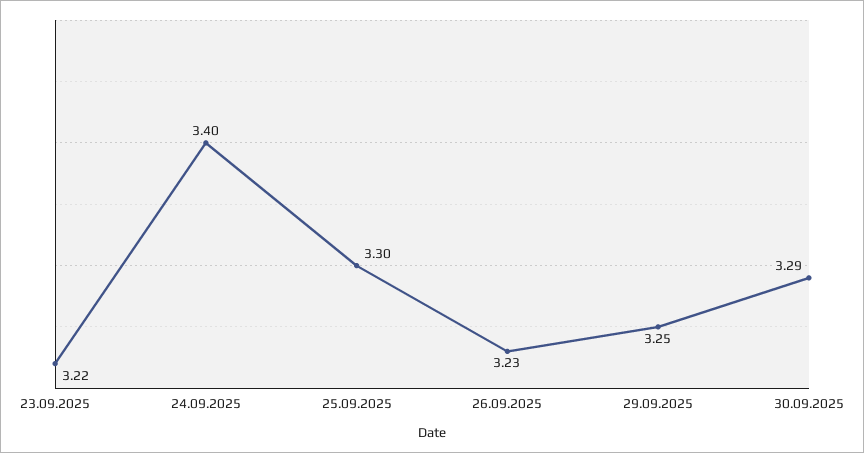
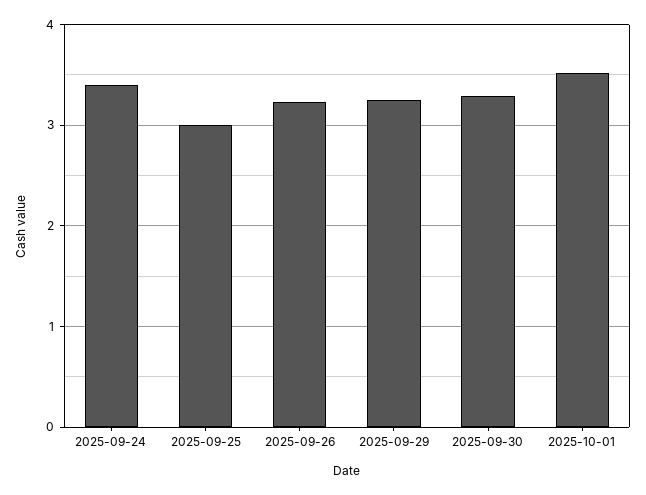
23.09.2025: 3.22 -> none
25.09.2025: 3.3 -> 3
2025-10-01: none -> 3.5

